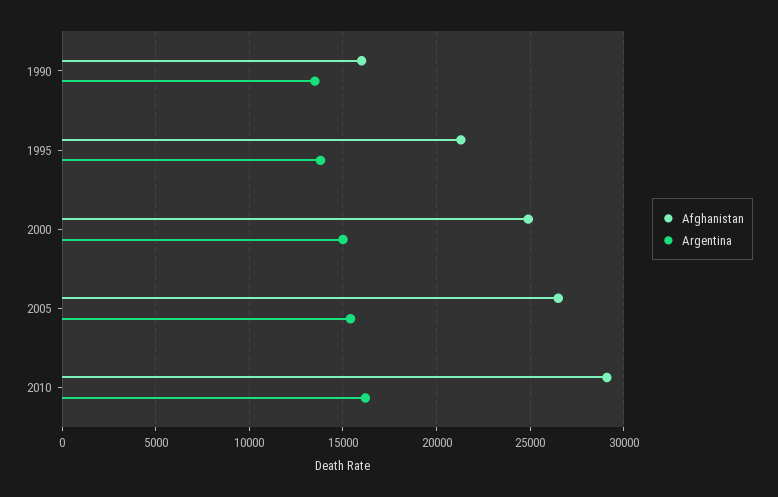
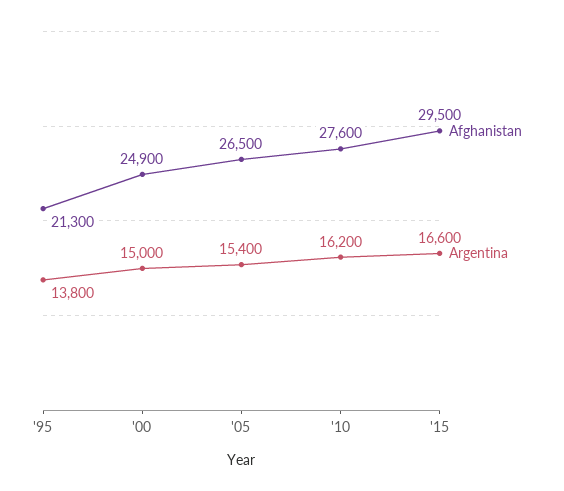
Afghanistan, 1990: 16000 -> none
Argentina, 1990: 13500 -> none
Afghanistan, 2010: 29000 -> 27600
Afghanistan, '15: none -> 29500
Argentina, '15: none -> 16600

